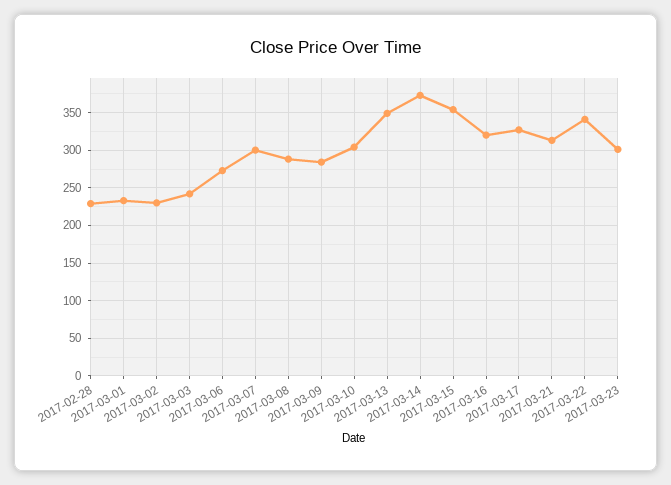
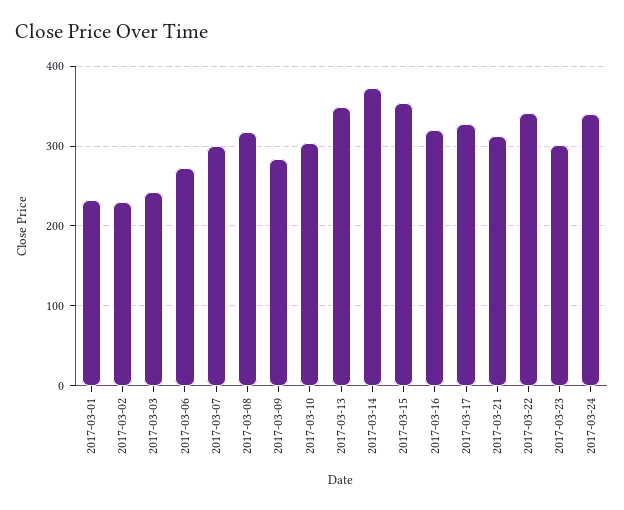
2017-02-28: 230 -> none
2017-03-08: 290 -> 320
2017-03-24: none -> 340

